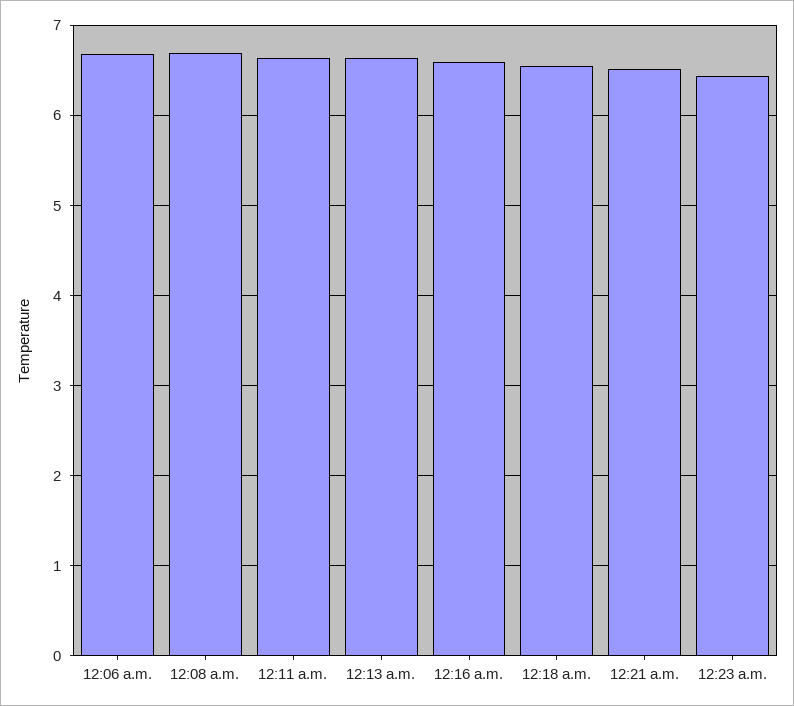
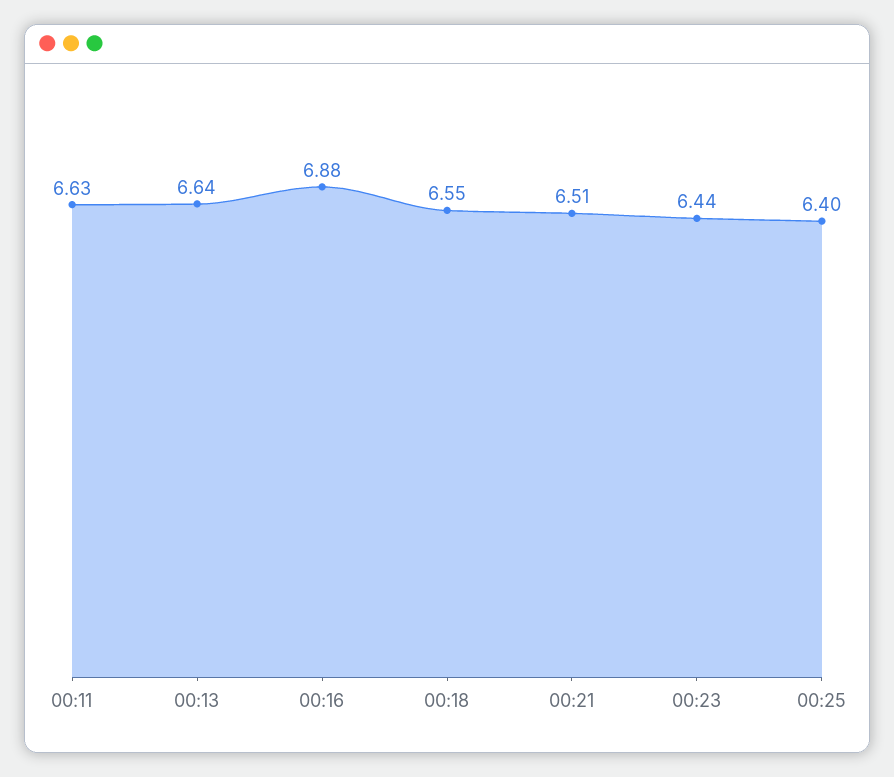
12:06 a.m.: 6.7 -> none
12:08 a.m.: 6.7 -> none
12:16 a.m.: 6.6 -> 6.88
00:25: none -> 6.4

